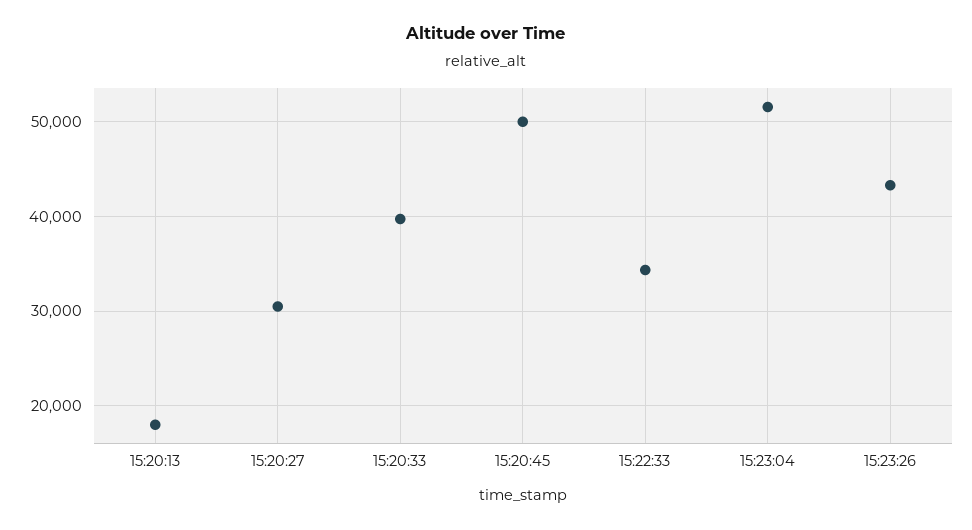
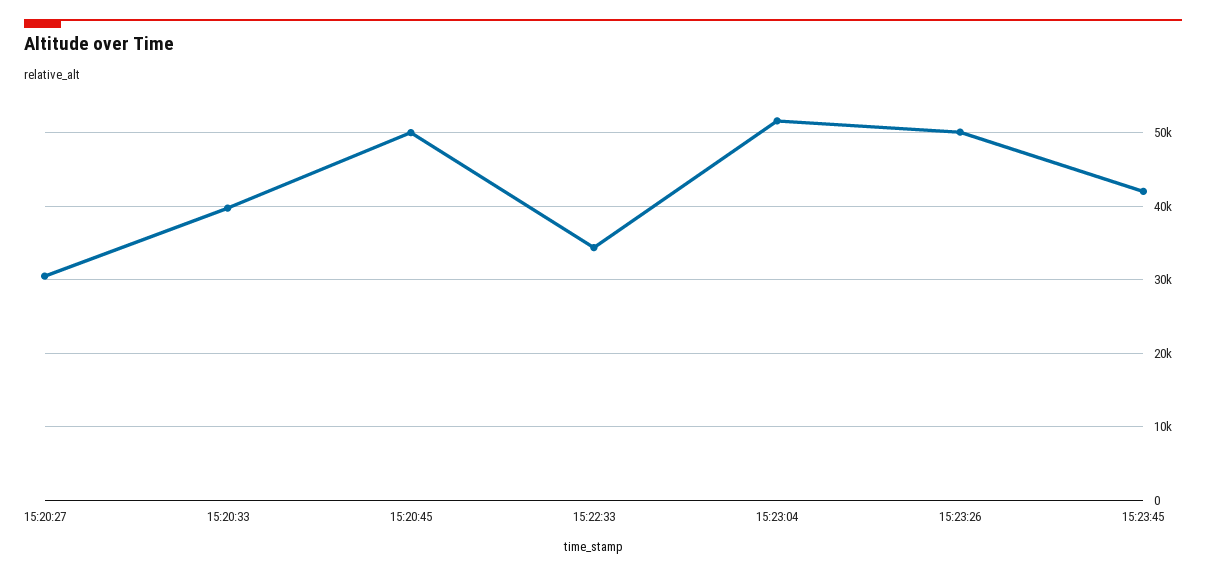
15:20:13: 18000 -> none
15:23:26: 43000 -> 50000
15:23:45: none -> 42000

